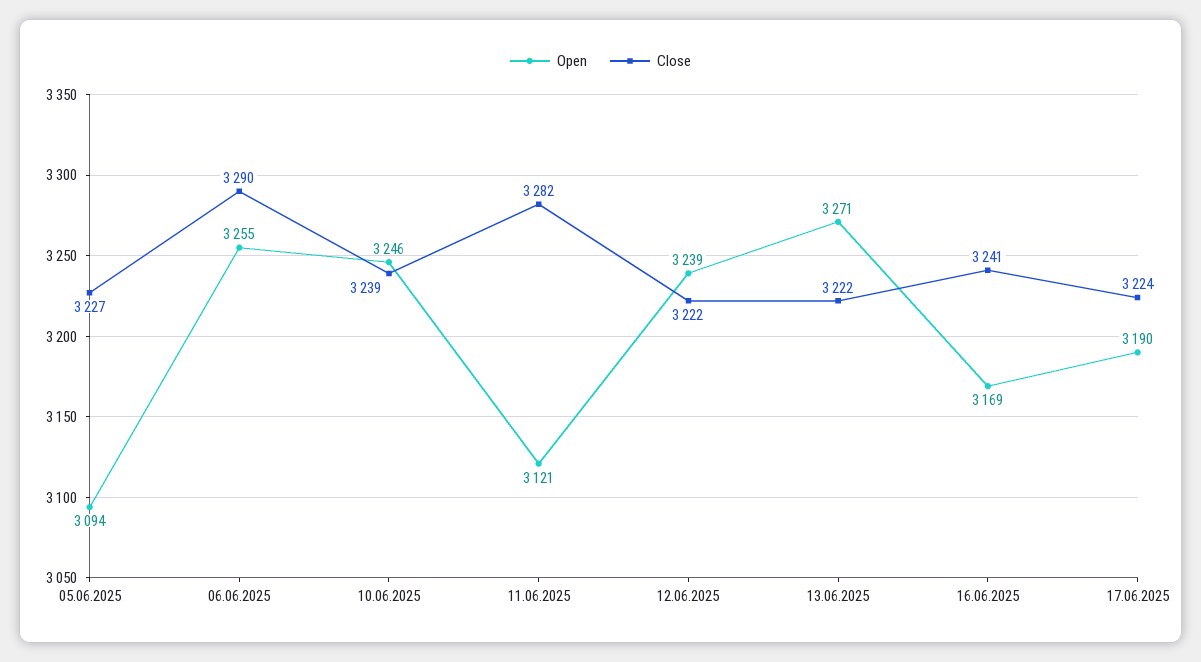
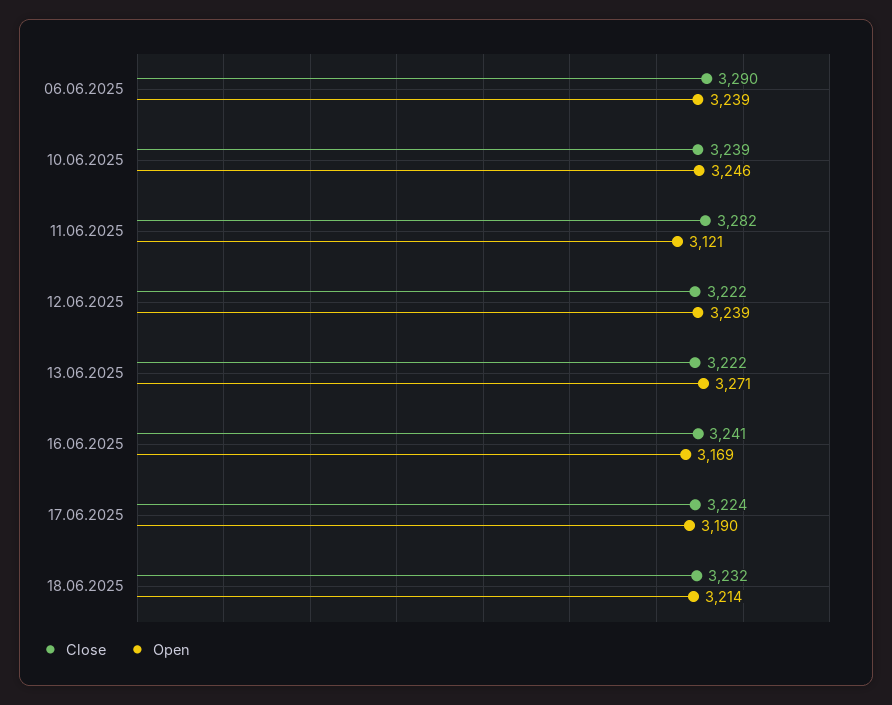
Open, 05.06.2025: 3094 -> none
Close, 05.06.2025: 3227 -> none
Open, 06.06.2025: 3255 -> 3239
Close, 18.06.2025: none -> 3232
Open, 18.06.2025: none -> 3214

